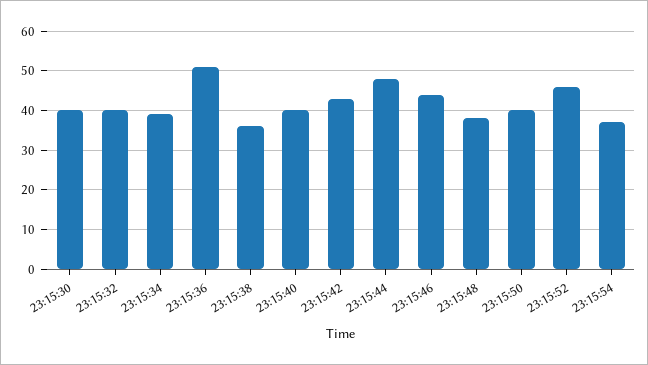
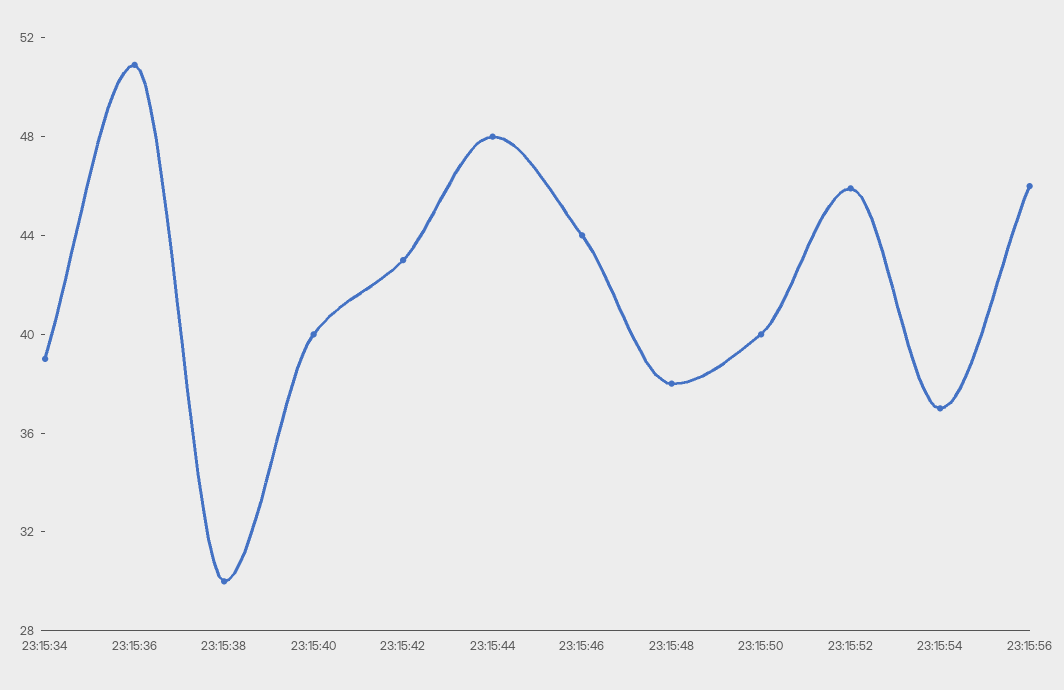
23:15:30: 40 -> none
23:15:32: 40 -> none
23:15:38: 36 -> 30
23:15:56: none -> 46

